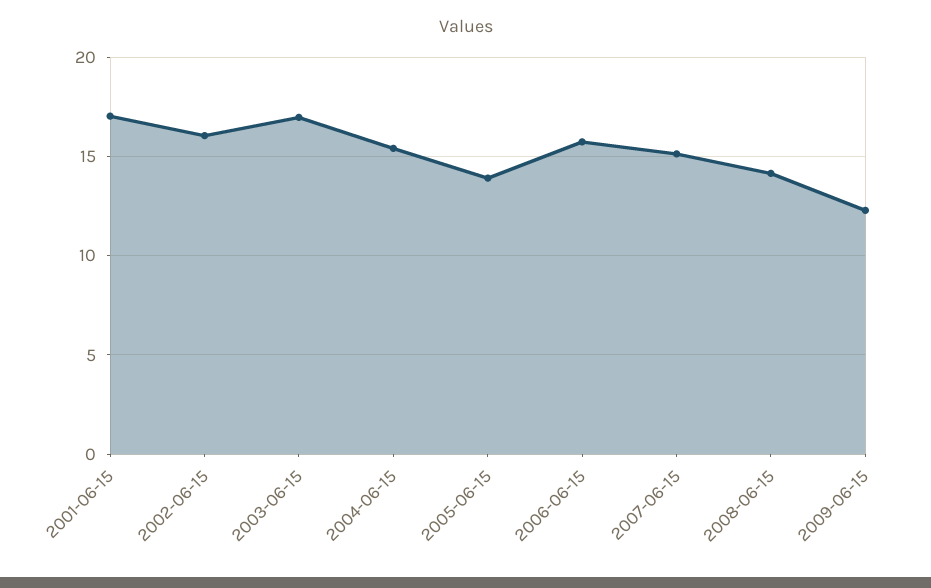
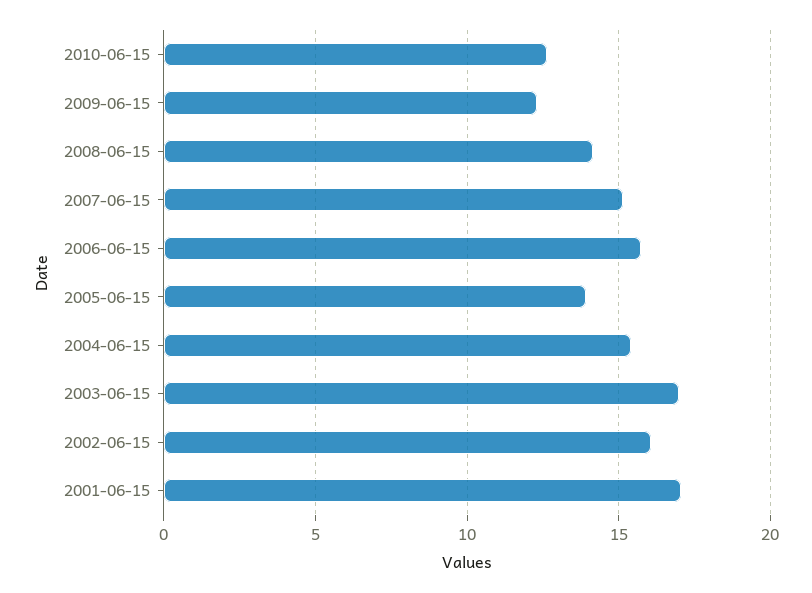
2010-06-15: none -> 12.5

